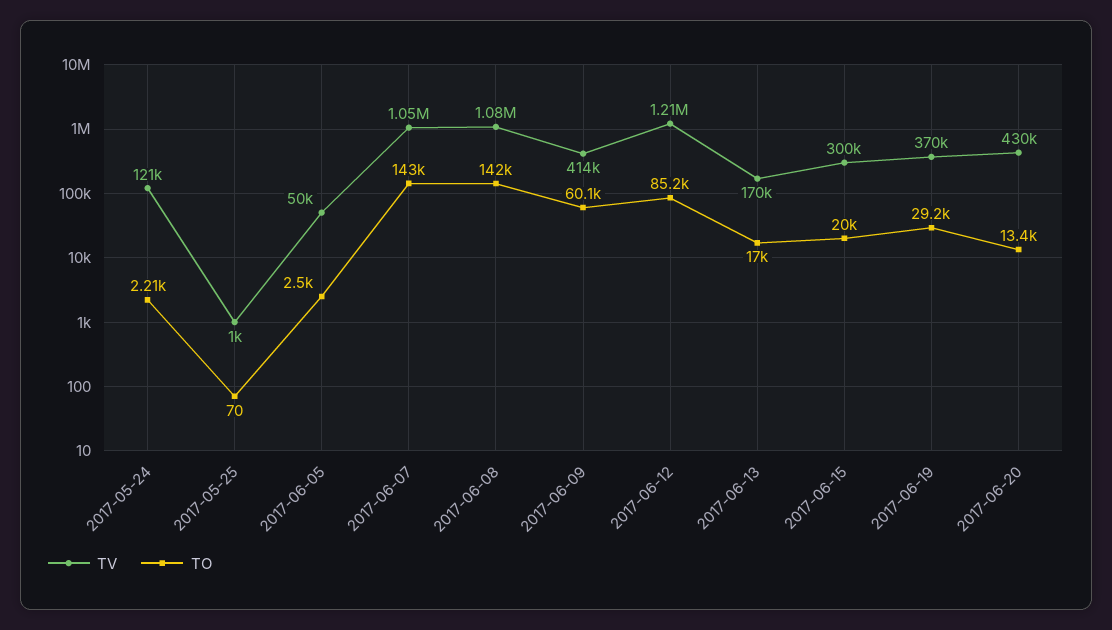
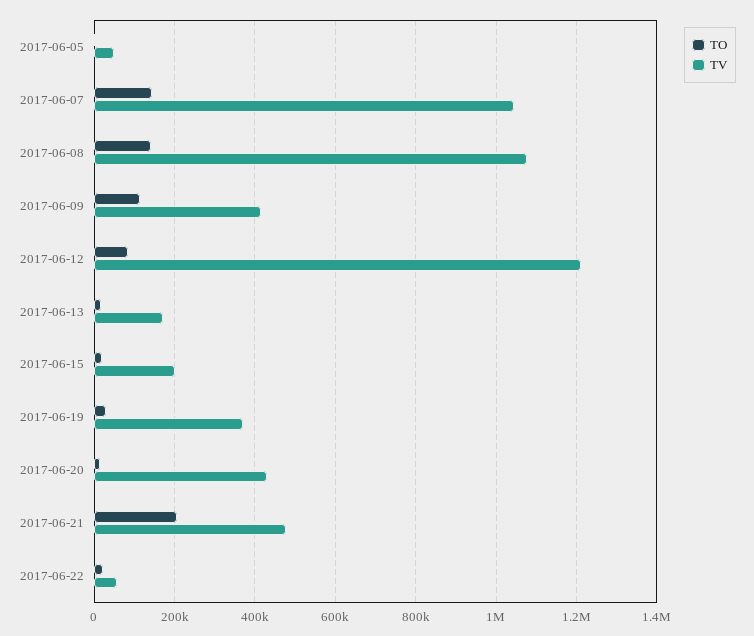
TV, 2017-05-24: 121000 -> none
TO, 2017-05-24: 2210 -> none
TV, 2017-05-25: 1000 -> none
TO, 2017-05-25: 70 -> none
TO, 2017-06-09: 60100 -> 120000
TV, 2017-06-15: 300000 -> 200000
TO, 2017-06-21: none -> 200000
TV, 2017-06-21: none -> 480000
TO, 2017-06-22: none -> 20000
TV, 2017-06-22: none -> 60000

